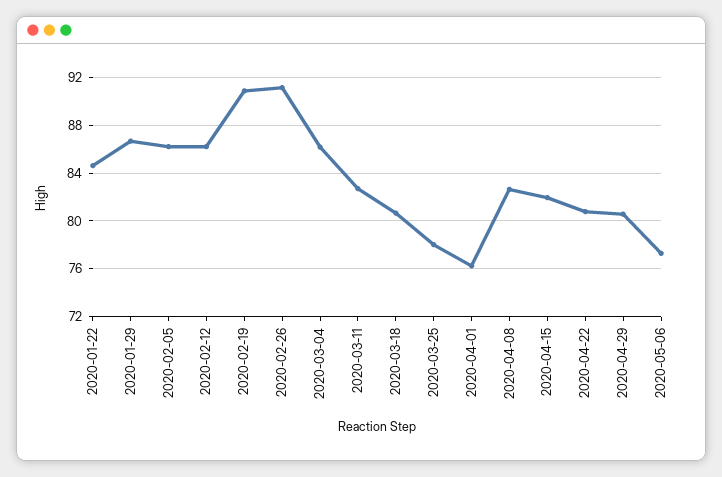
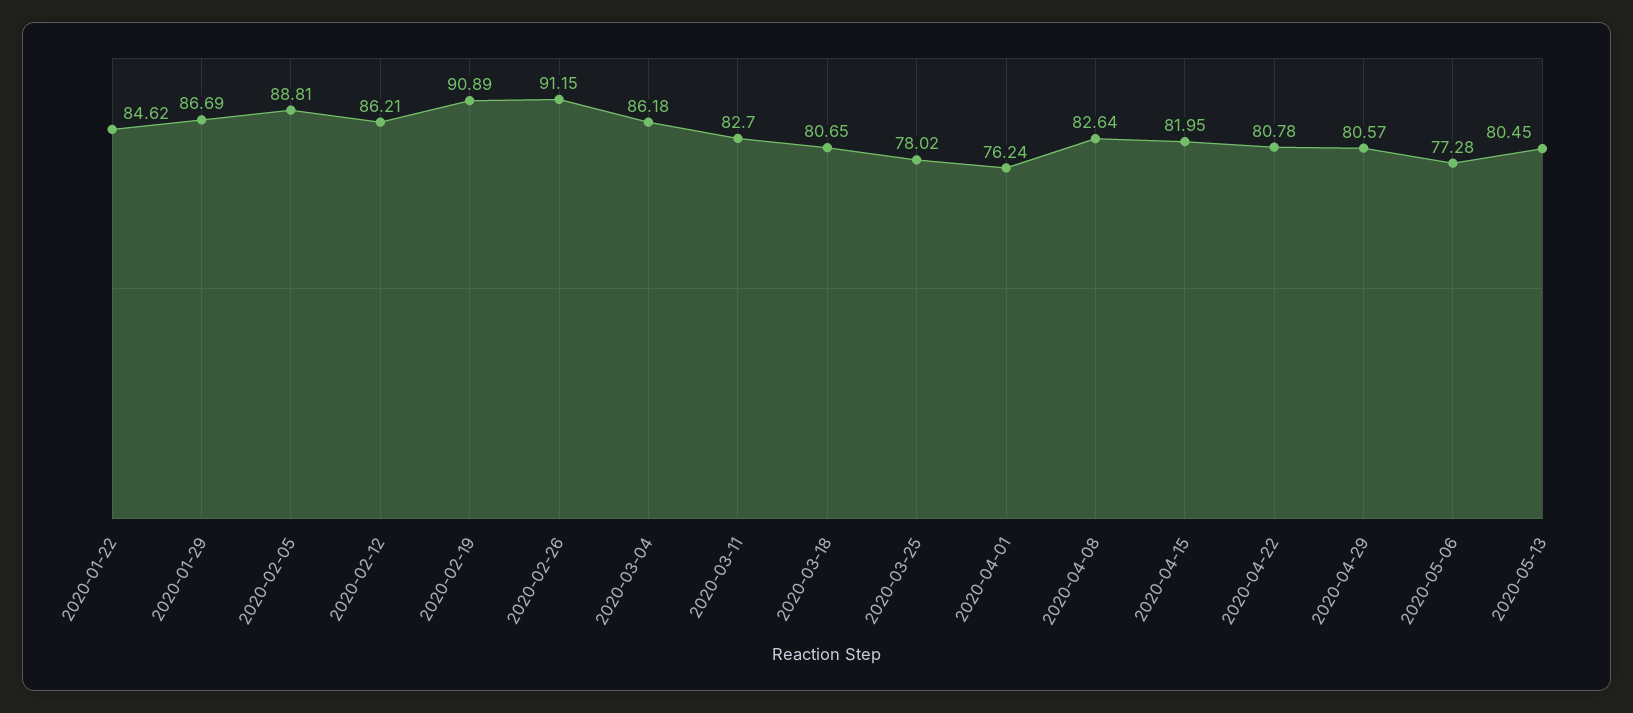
2020-02-05: 86 -> 88.81
2020-05-13: none -> 80.45

